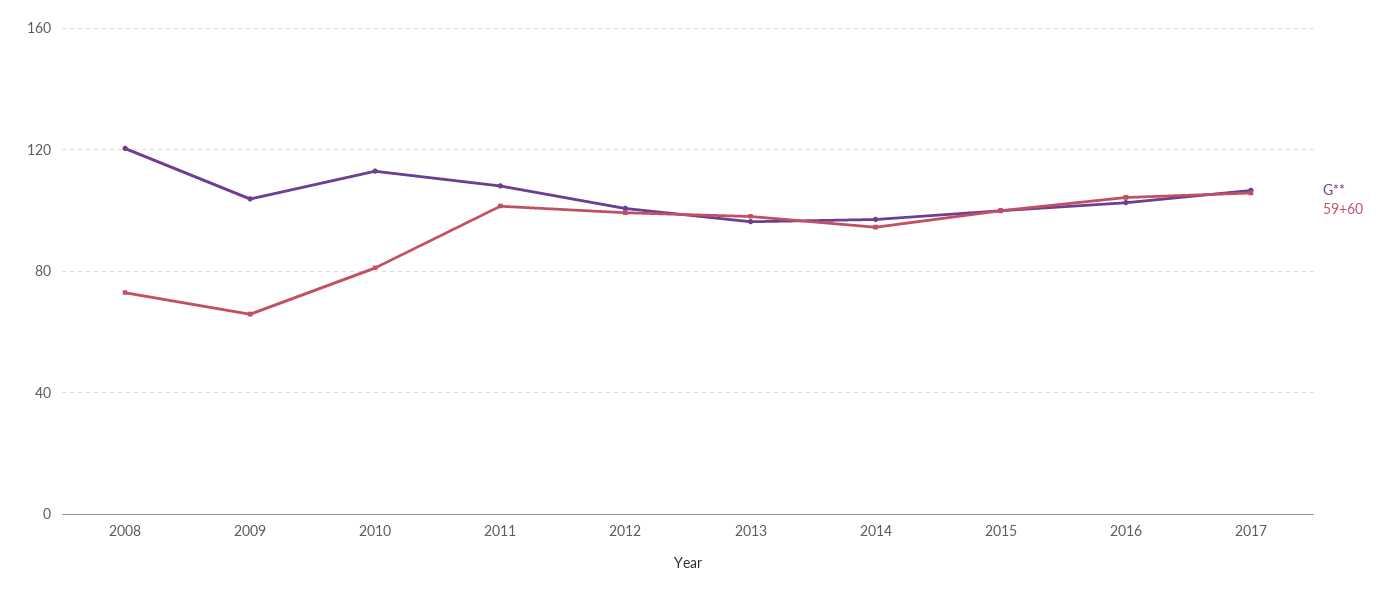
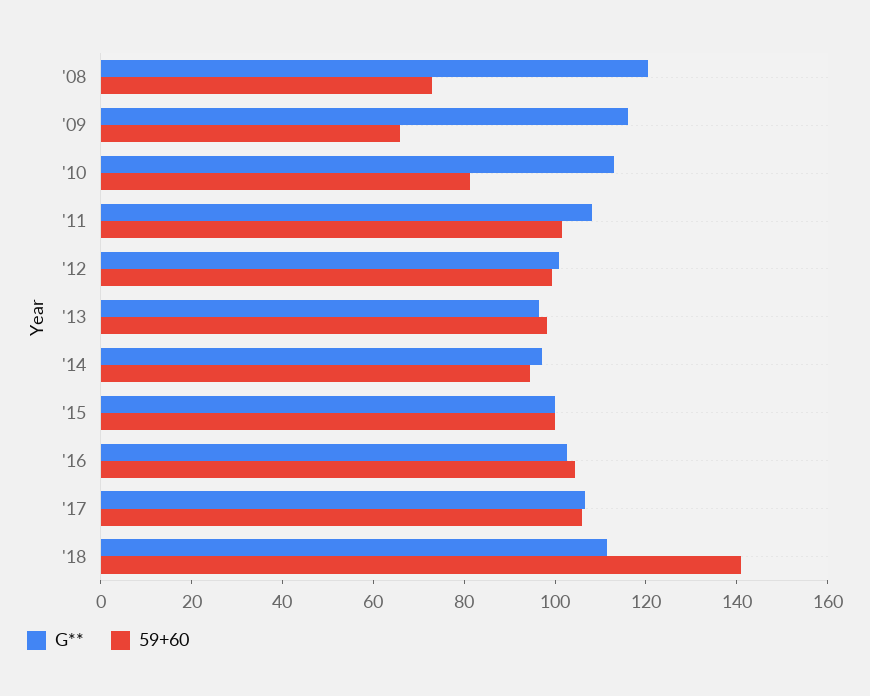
G**, 2009: 105 -> 115
G**, '18: none -> 110
59+60, '18: none -> 140

